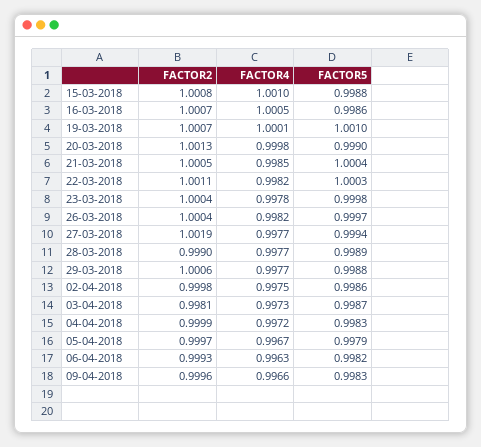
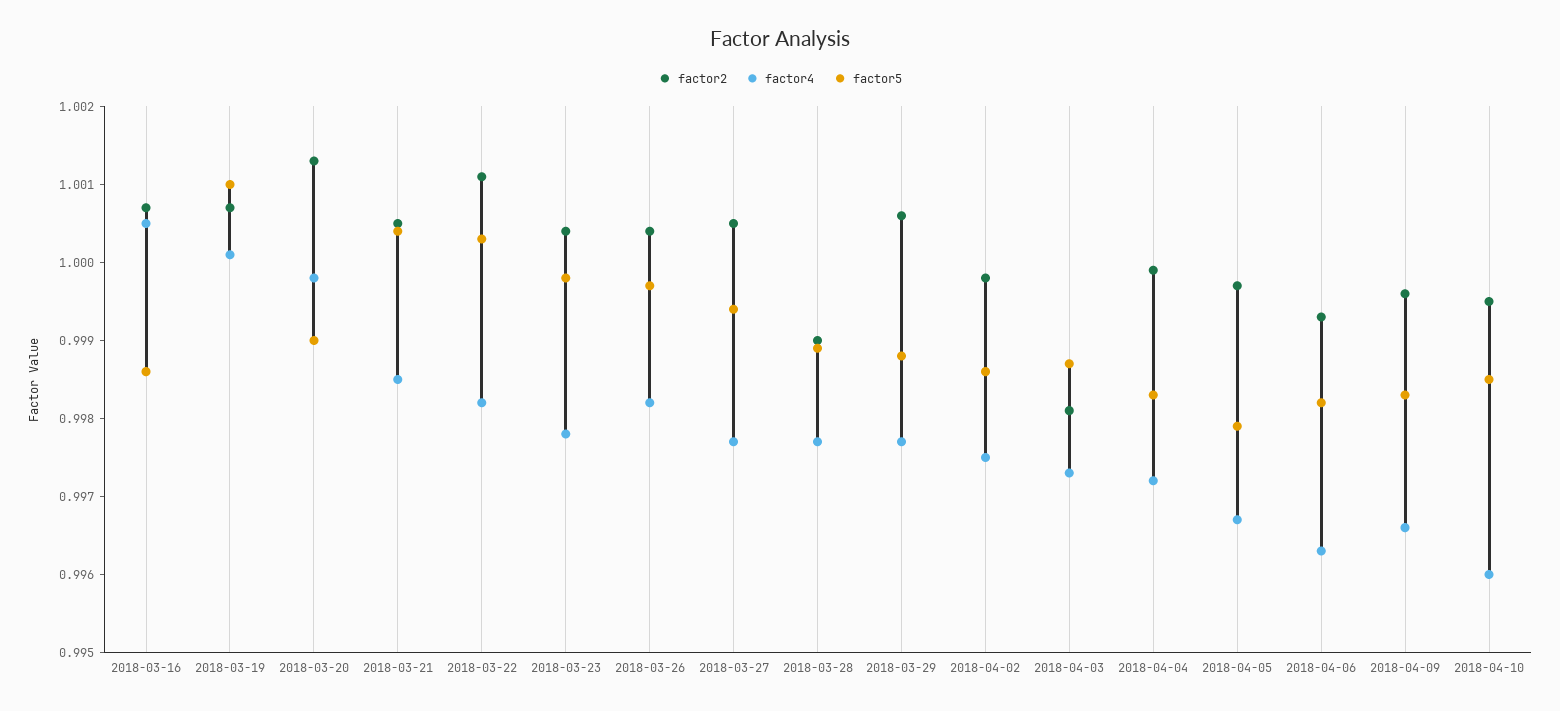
FACTOR2, 15-03-2018: 1.0008 -> none
FACTOR4, 15-03-2018: 1.001 -> none
FACTOR5, 15-03-2018: 0.9988 -> none
FACTOR2, 27-03-2018: 1.0019 -> 1.0005
FACTOR2, 2018-04-10: none -> 0.9995
FACTOR4, 2018-04-10: none -> 0.996
FACTOR5, 2018-04-10: none -> 0.9985

